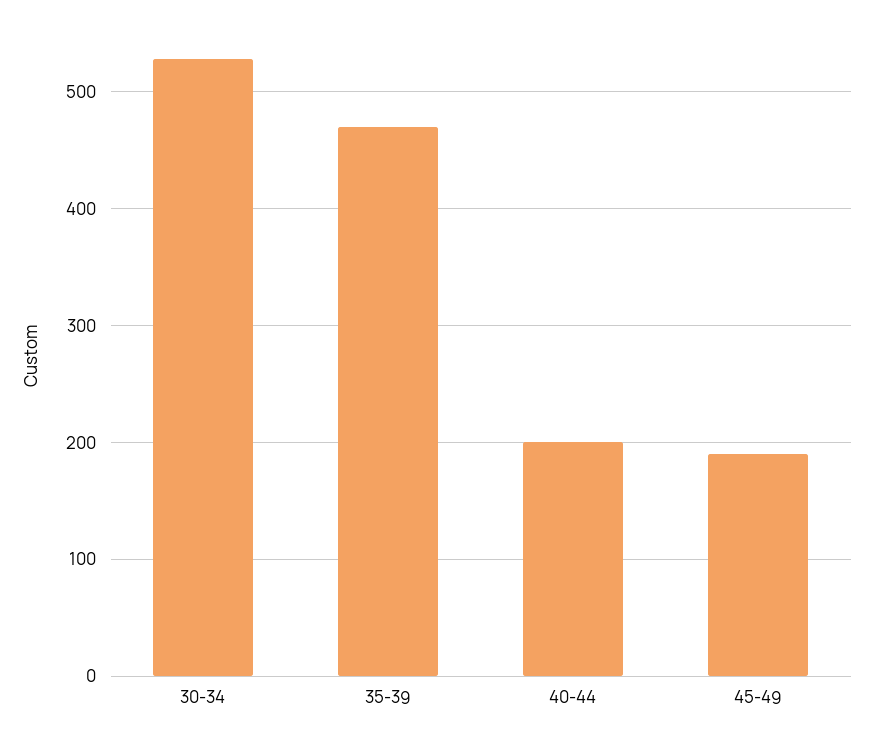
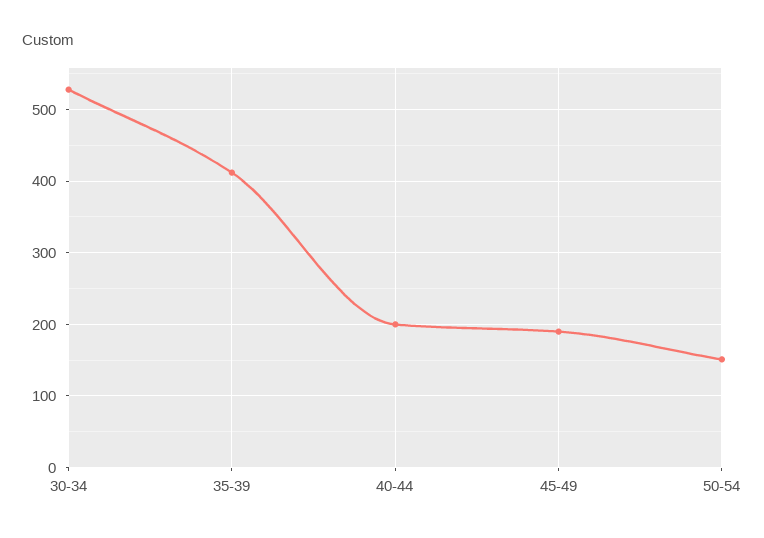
35-39: 470 -> 410
50-54: none -> 150

